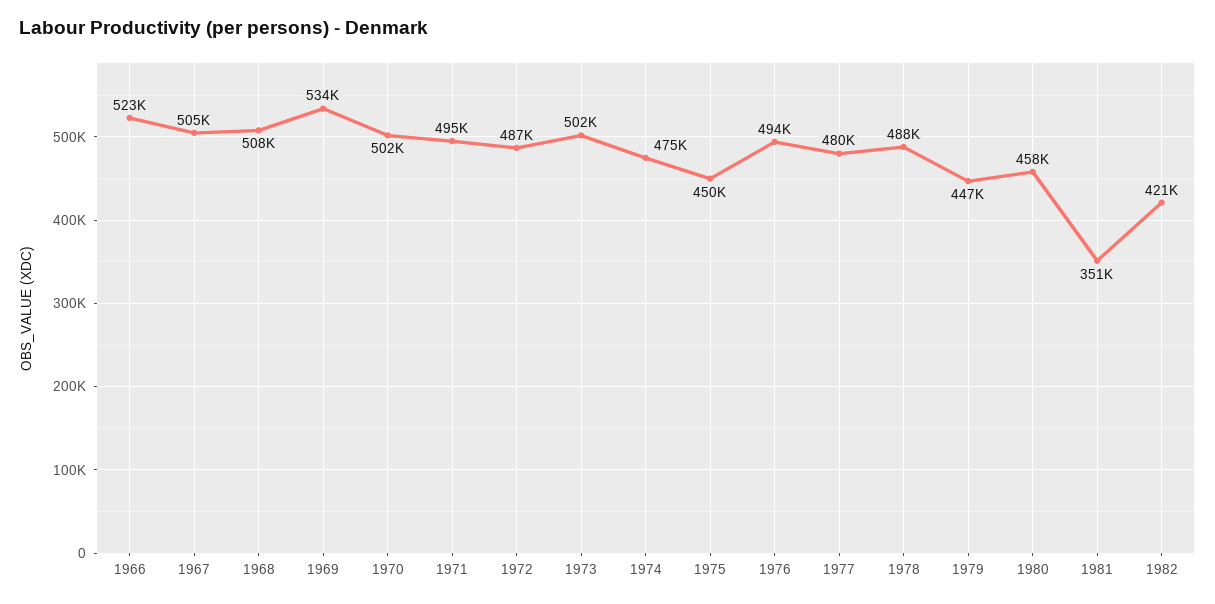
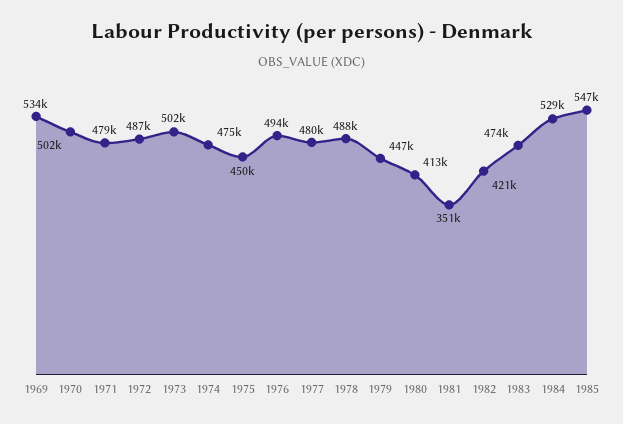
1966: 523000 -> none
1967: 505000 -> none
1968: 508000 -> none
1971: 495000 -> 479000
1980: 458000 -> 413000
1983: none -> 474000
1984: none -> 529000
1985: none -> 547000

